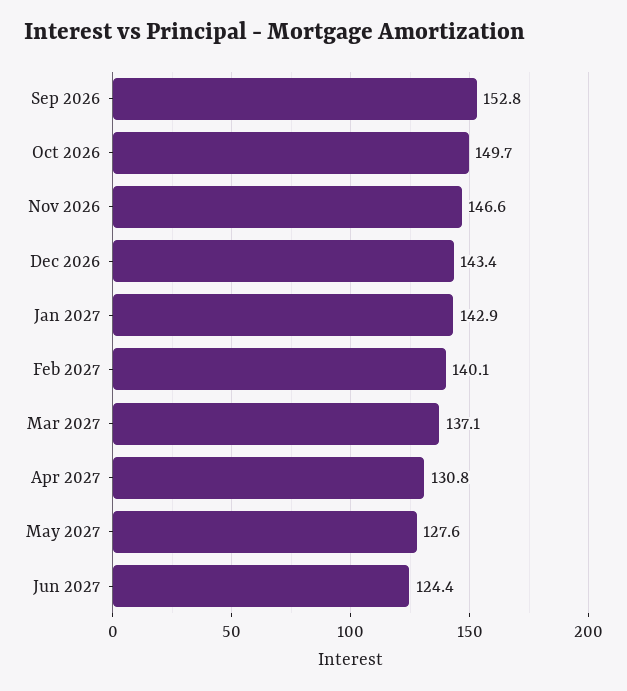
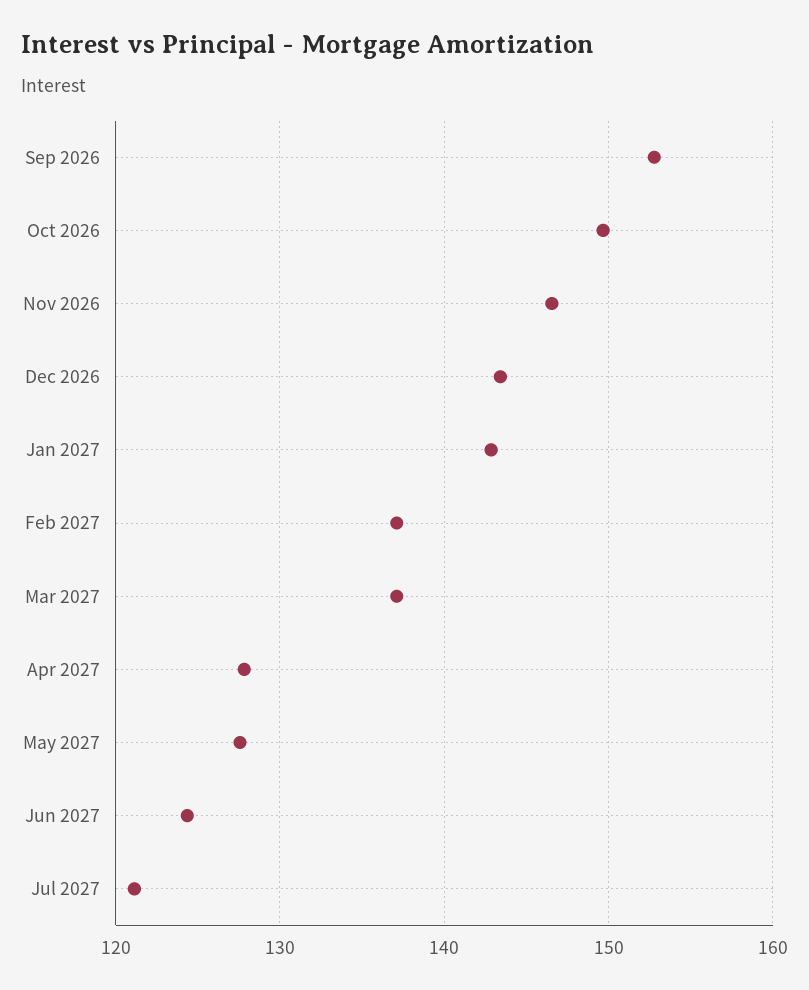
Feb 2027: 140.1 -> 137
Apr 2027: 130.8 -> 128
Jul 2027: none -> 121

